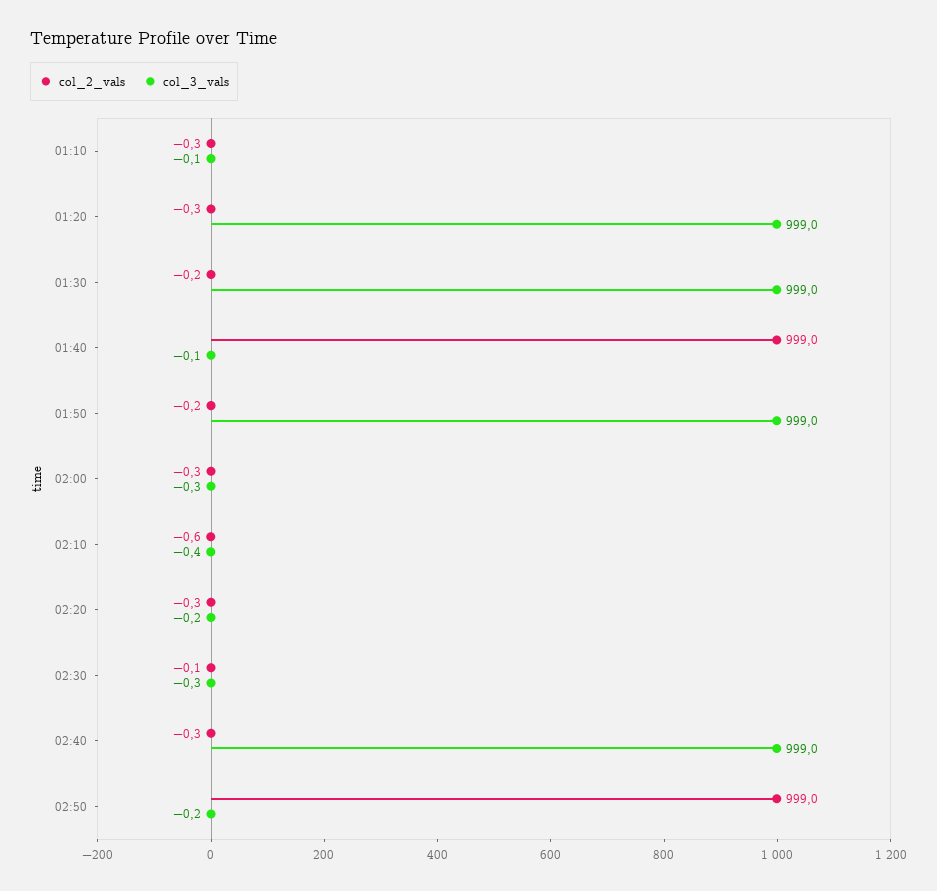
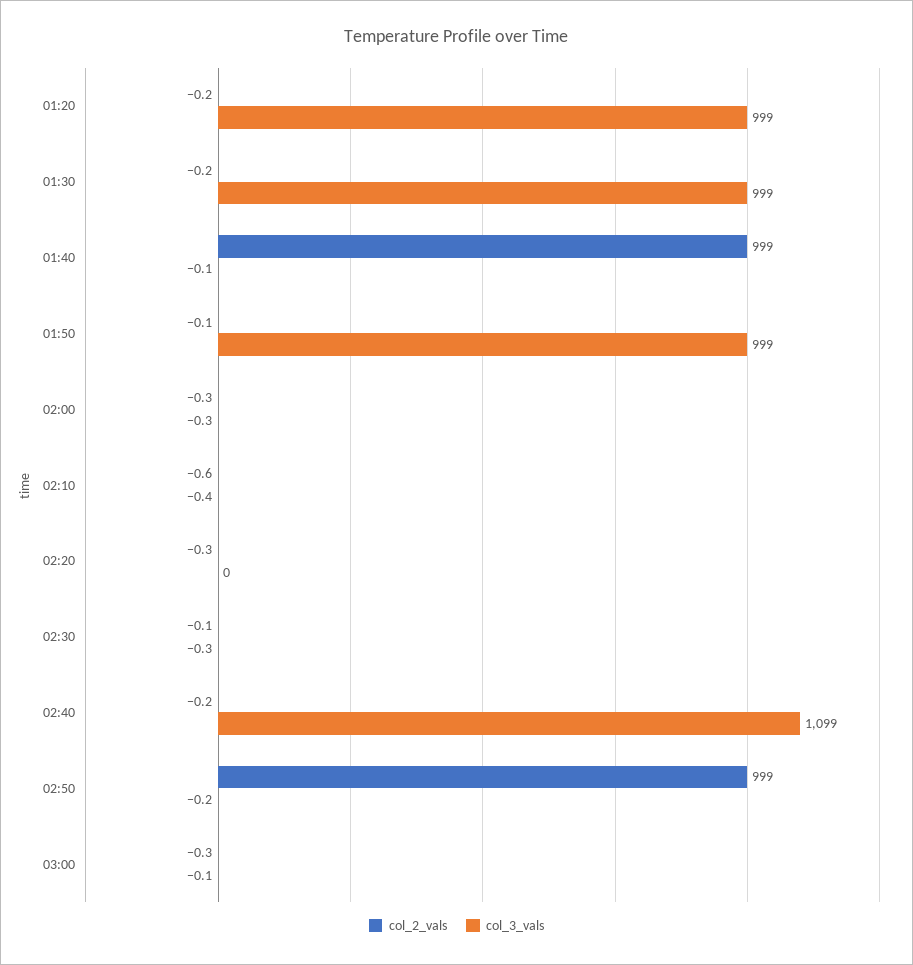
col_2_vals, 01:10: -0.3 -> none
col_3_vals, 01:10: -0.1 -> none
col_2_vals, 01:20: -0.3 -> -0.2
col_2_vals, 01:50: -0.2 -> -0.1
col_3_vals, 02:20: -0.2 -> 0
col_2_vals, 02:40: -0.3 -> -0.2
col_3_vals, 02:40: 999 -> 1099
col_2_vals, 03:00: none -> -0.3
col_3_vals, 03:00: none -> -0.1

